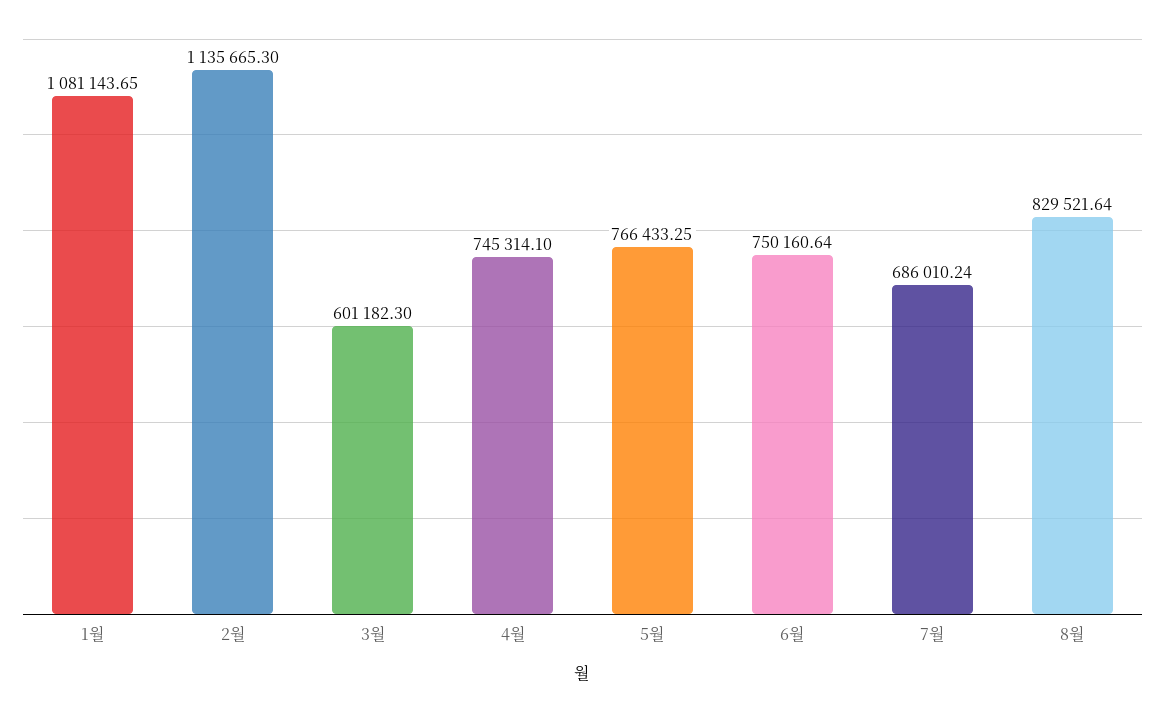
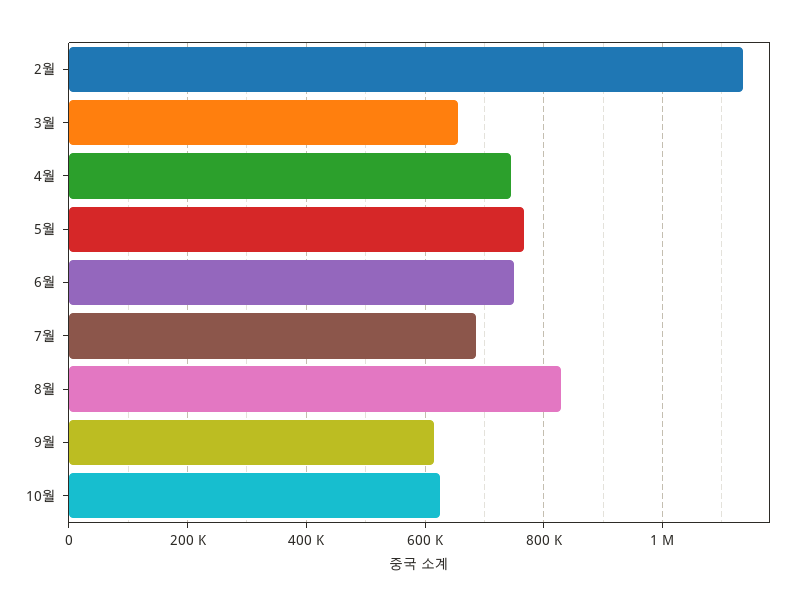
1월: 1081143.65 -> none
3월: 601182.3 -> 660000
9월: none -> 620000
10월: none -> 620000

